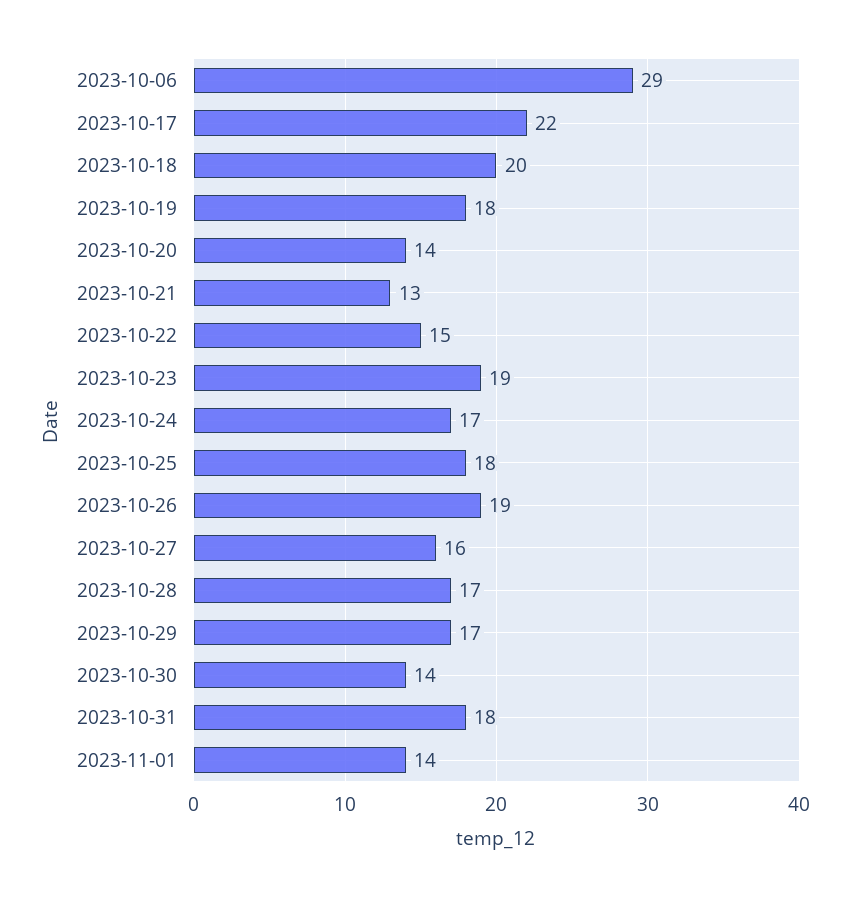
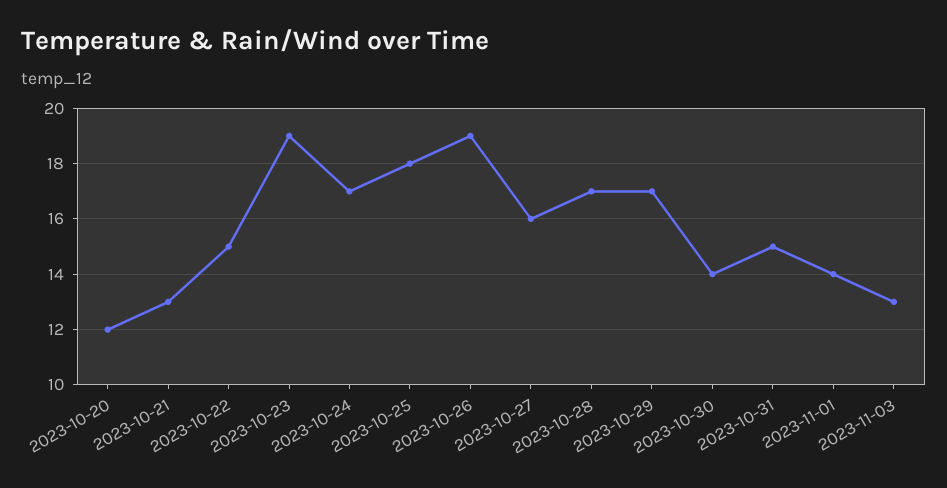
2023-10-06: 29 -> none
2023-10-17: 22 -> none
2023-10-18: 20 -> none
2023-10-19: 18 -> none
2023-10-20: 14 -> 12
2023-10-31: 18 -> 15
2023-11-03: none -> 13

